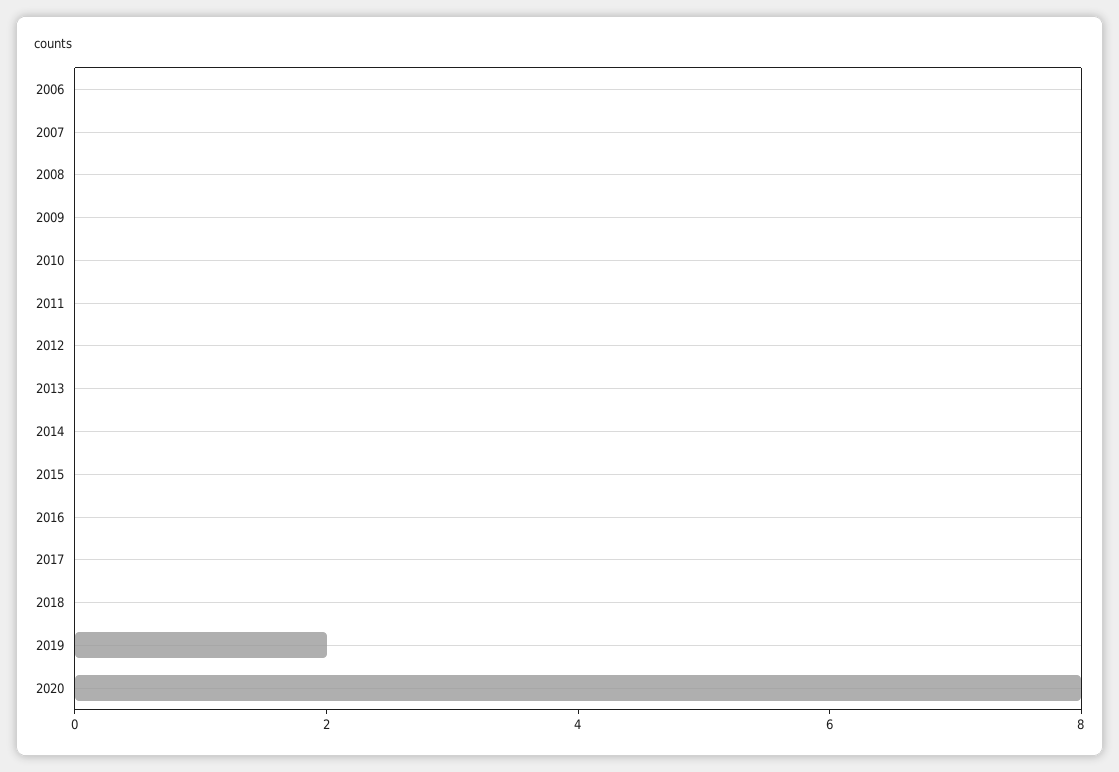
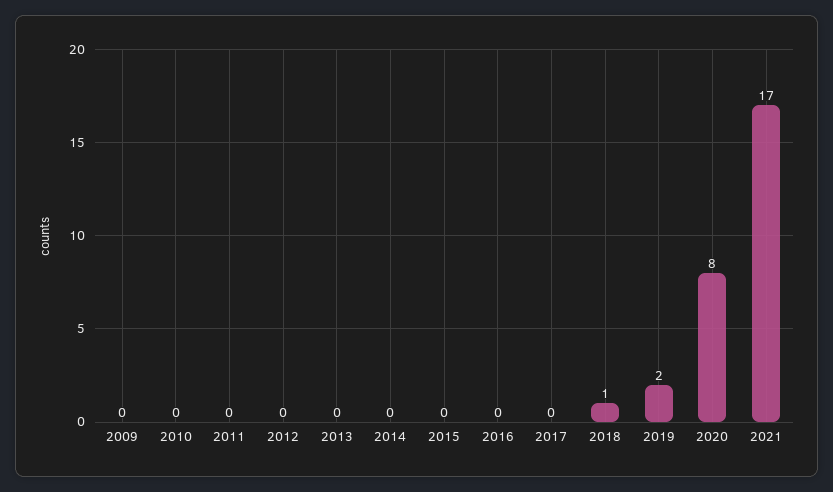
2006: 0 -> none
2007: 0 -> none
2008: 0 -> none
2018: 0 -> 1
2021: none -> 17

